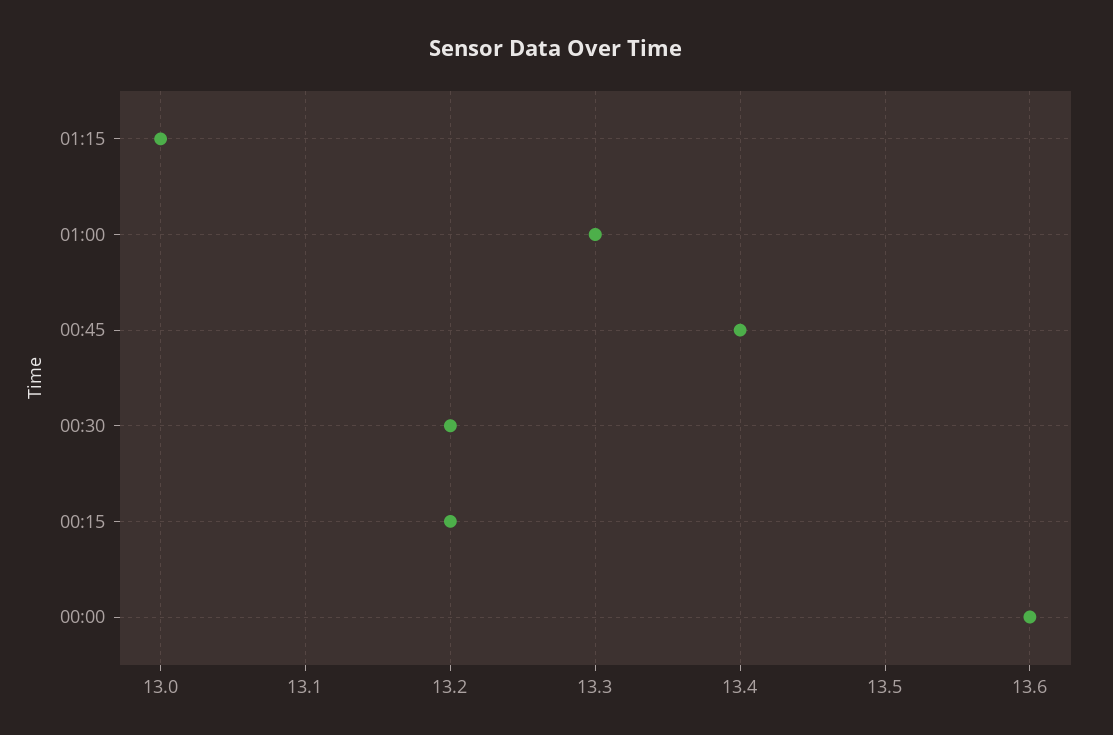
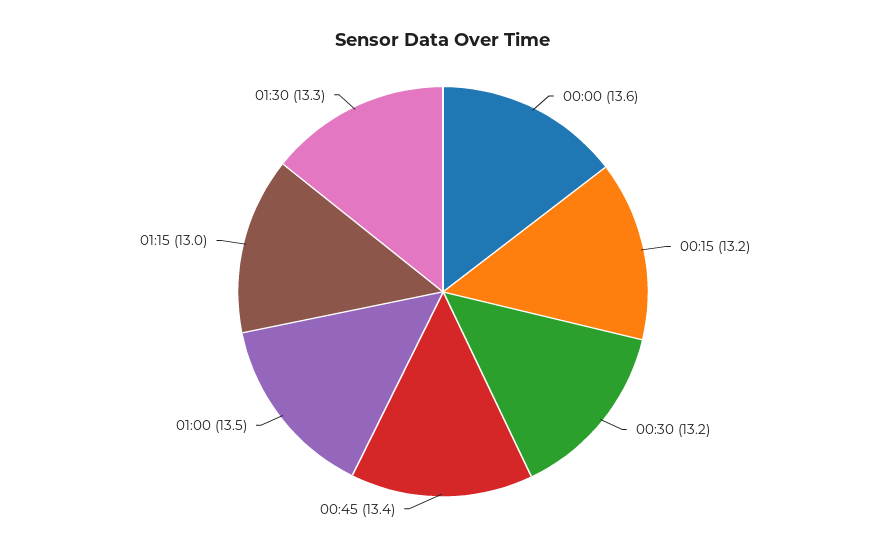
01:00: 13.3 -> 13.5
01:30: none -> 13.3

